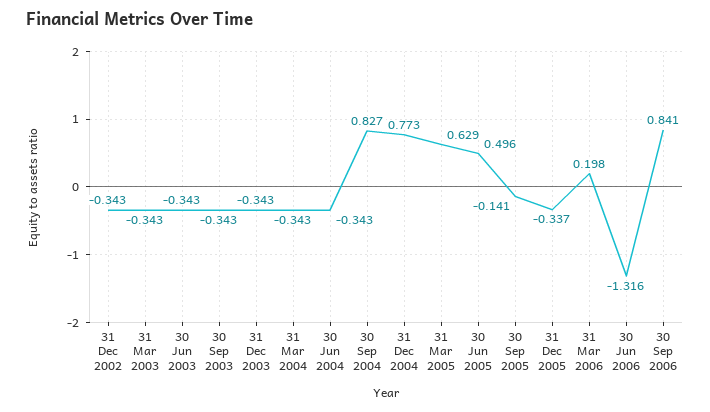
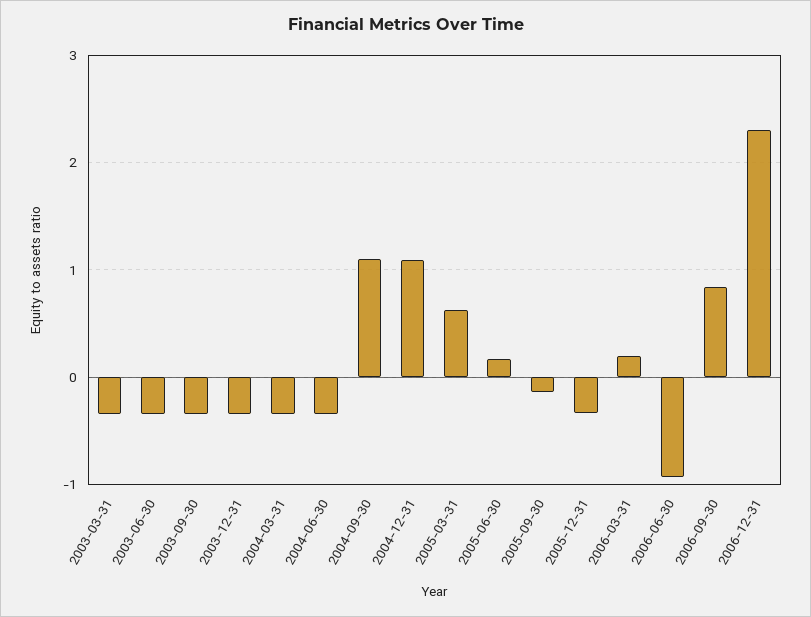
31 Dec 2002: -0.343 -> none
30 Sep 2004: 0.827 -> 1.1
31 Dec 2004: 0.773 -> 1.1
30 Jun 2005: 0.496 -> 0.2
30 Jun 2006: -1.316 -> -0.9
2006-12-31: none -> 2.3

